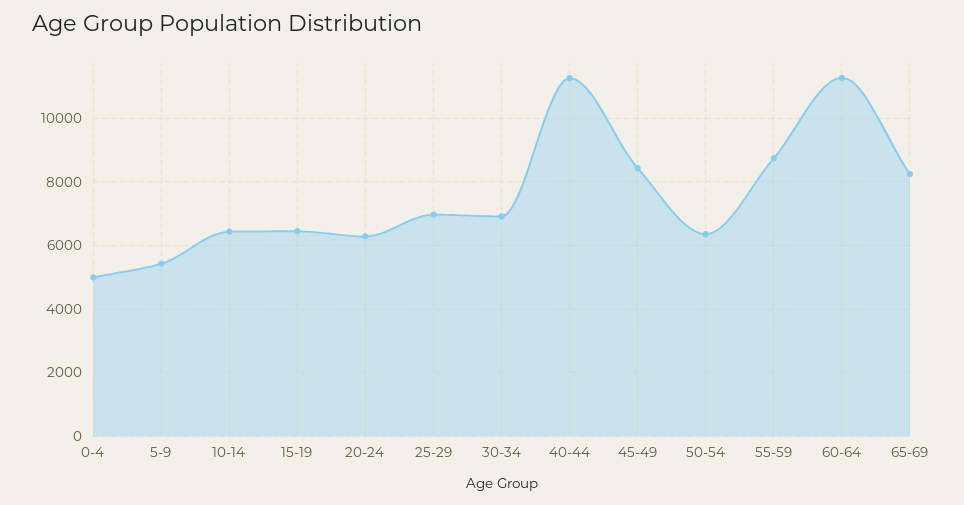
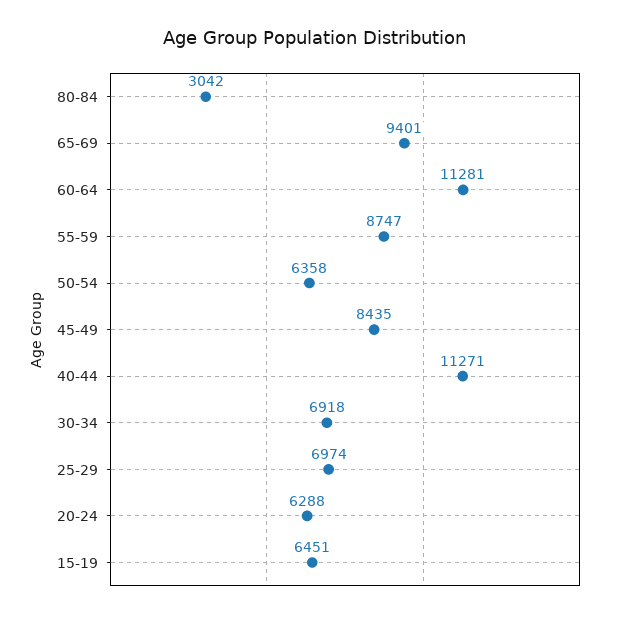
0-4: 5000 -> none
5-9: 5400 -> none
10-14: 6400 -> none
65-69: 8200 -> 9401
80-84: none -> 3042

